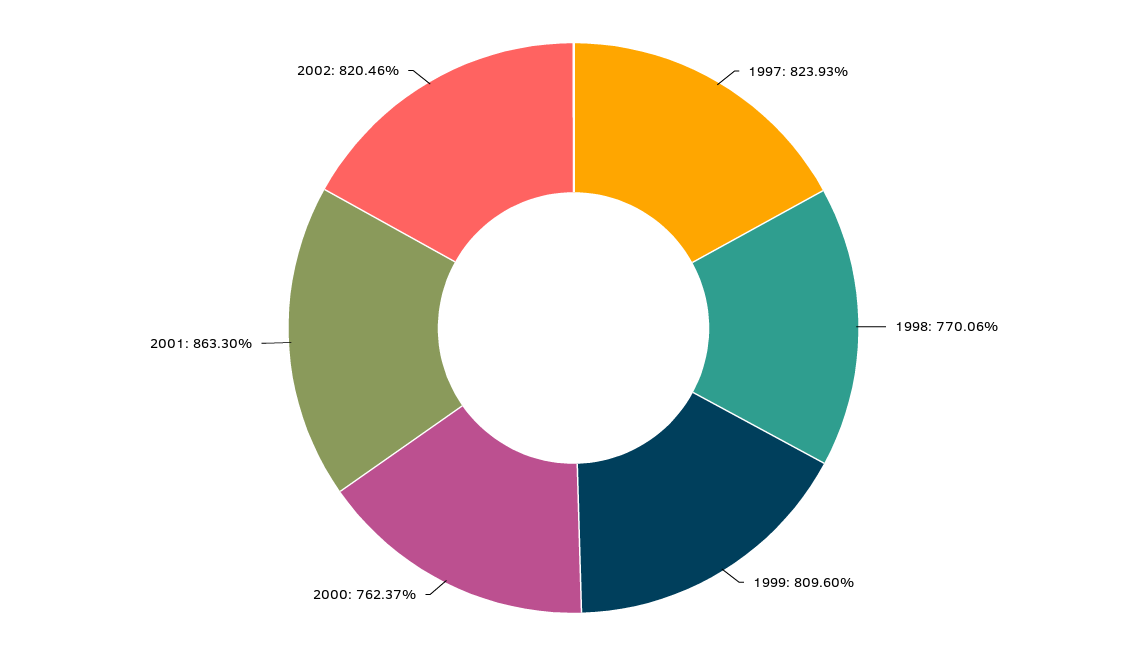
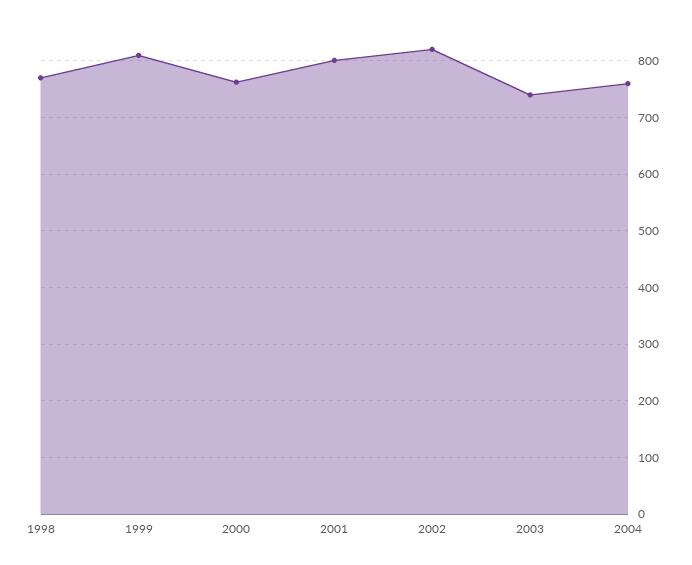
1997: 823.93 -> none
2001: 863.3 -> 800
2003: none -> 740
2004: none -> 760

